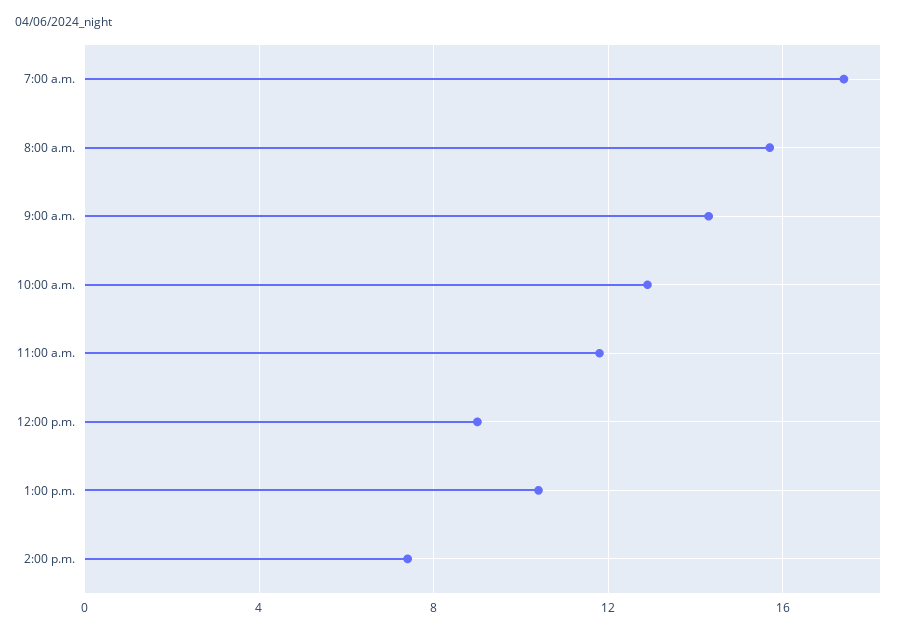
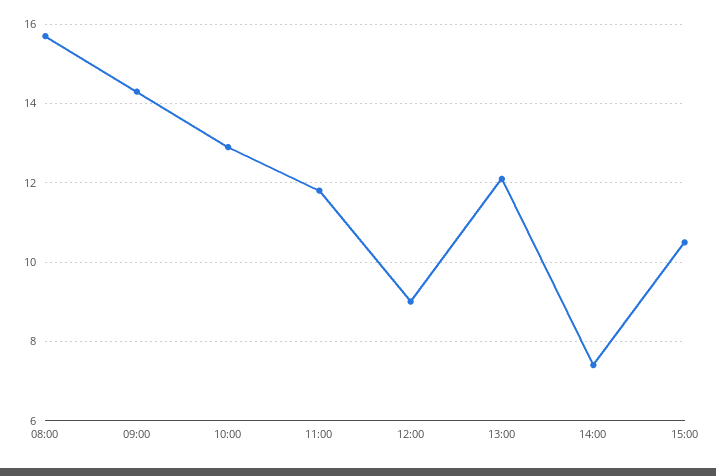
7:00 a.m.: 17.5 -> none
1:00 p.m.: 10.5 -> 12
15:00: none -> 10.5

